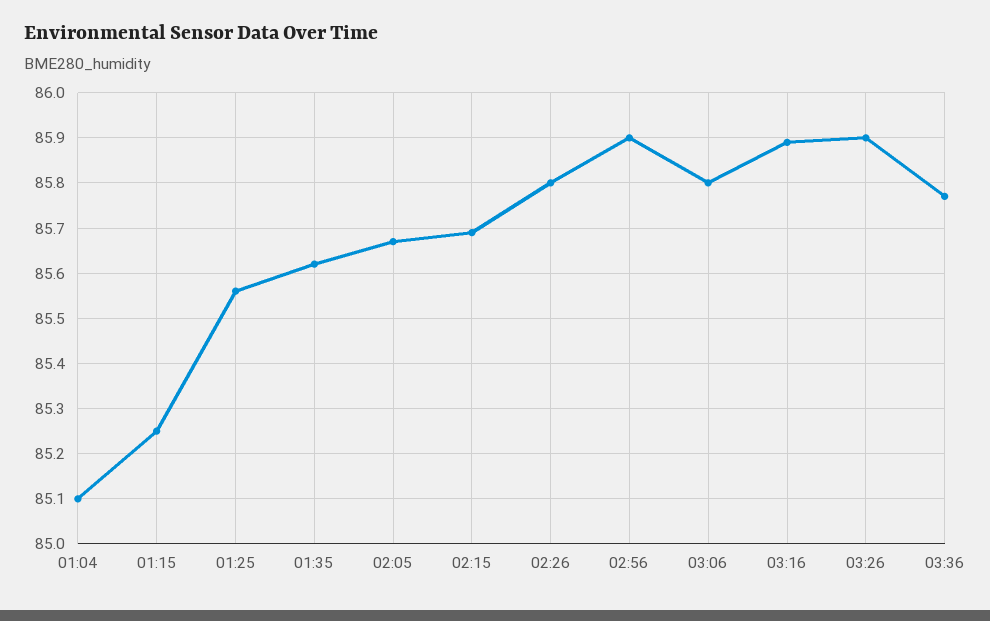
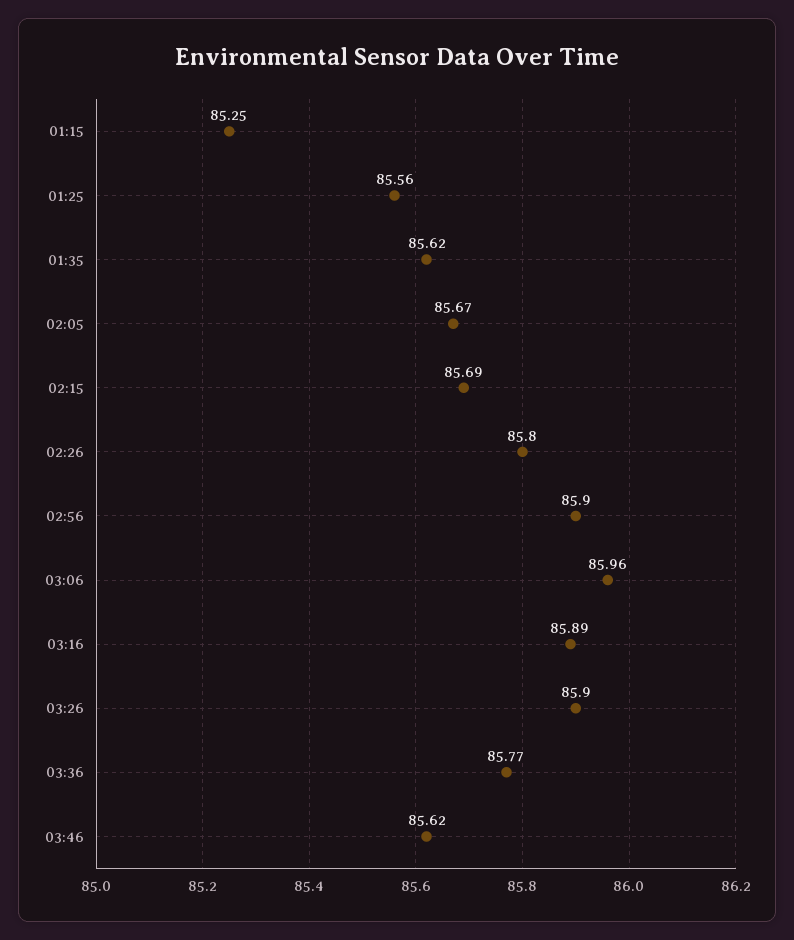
01:04: 85.1 -> none
03:06: 85.8 -> 85.96
03:46: none -> 85.62

